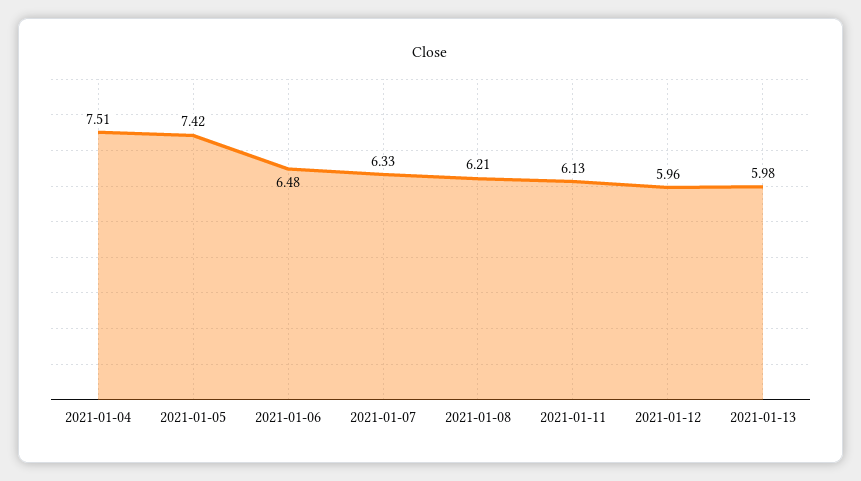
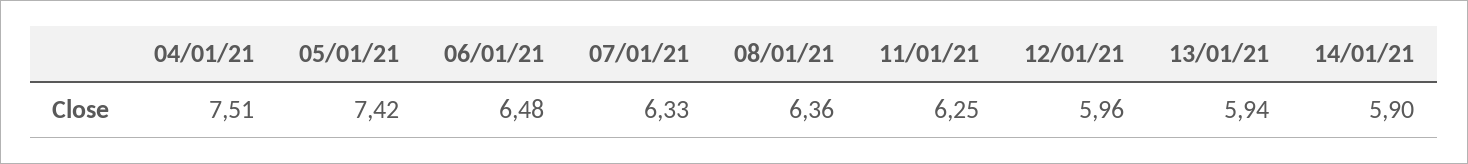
2021-01-08: 6.21 -> 6.36
2021-01-11: 6.13 -> 6.25
2021-01-13: 5.98 -> 5.94
14/01/21: none -> 5.9

